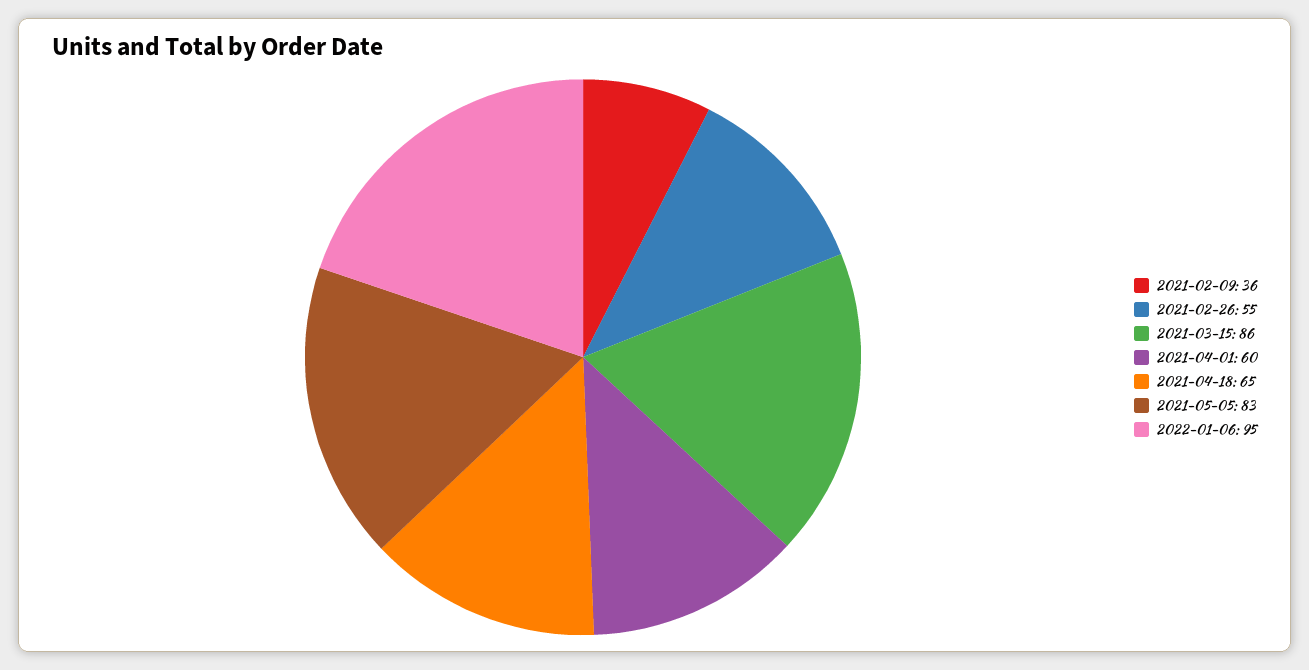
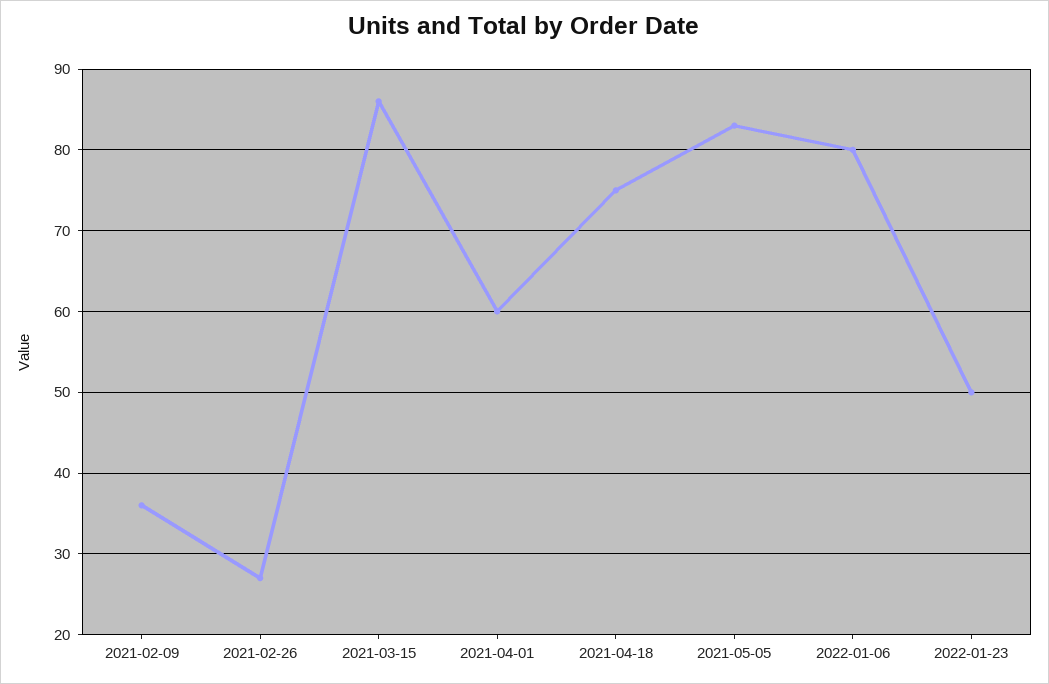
2021-02-26: 55 -> 27
2021-04-18: 65 -> 75
2022-01-06: 95 -> 80
2022-01-23: none -> 50

